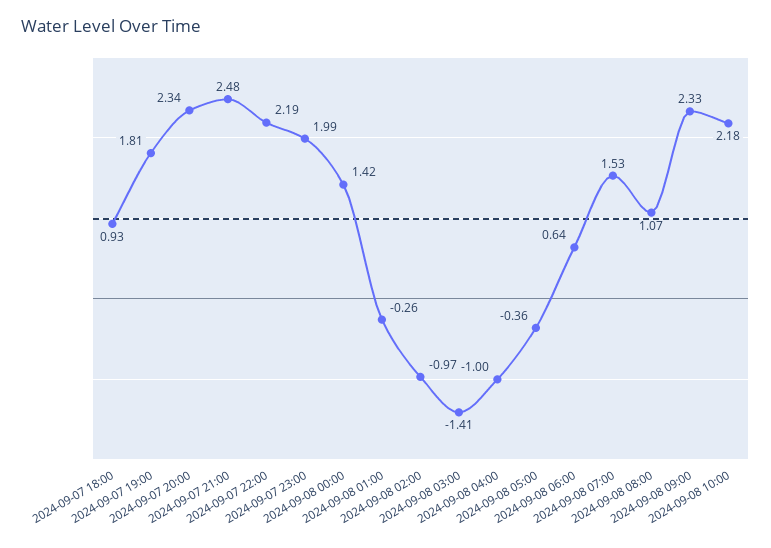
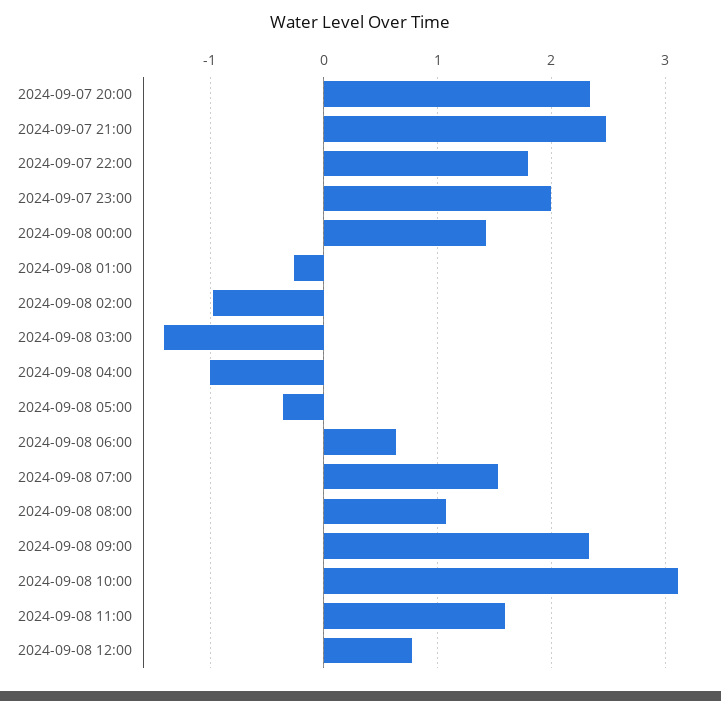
2024-09-07 18:00: 0.93 -> none
2024-09-07 19:00: 1.81 -> none
2024-09-07 22:00: 2.19 -> 1.8
2024-09-08 10:00: 2.18 -> 3.1
2024-09-08 11:00: none -> 1.6
2024-09-08 12:00: none -> 0.8

